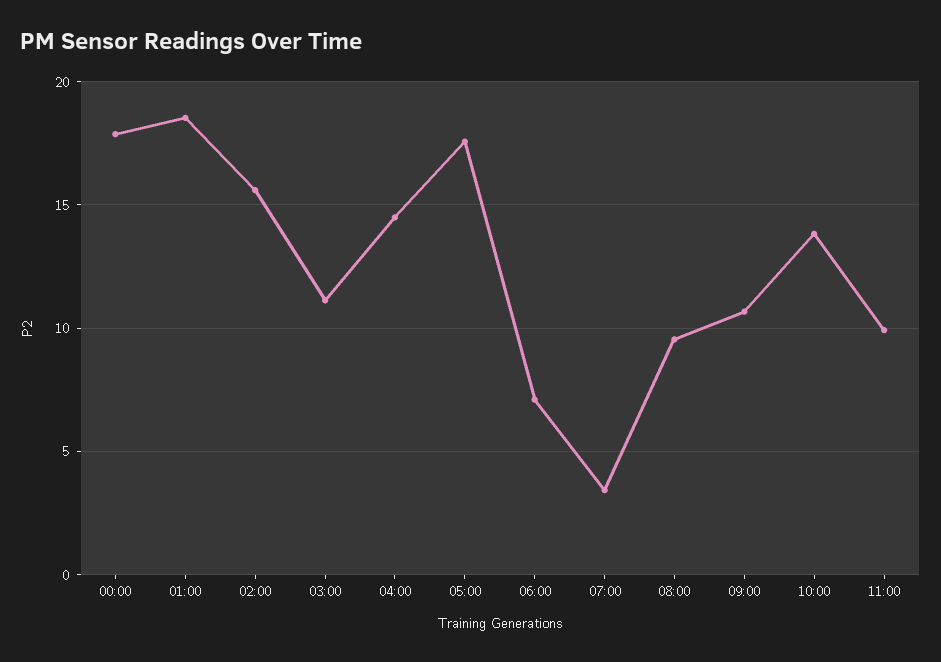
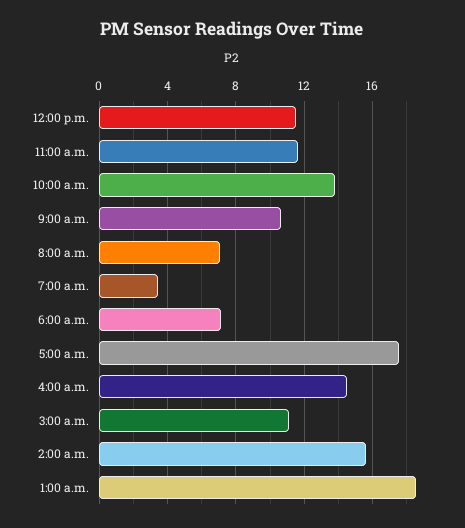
00:00: 18 -> none
08:00: 9.5 -> 7
11:00: 10 -> 11.5
12:00 p.m.: none -> 11.5

